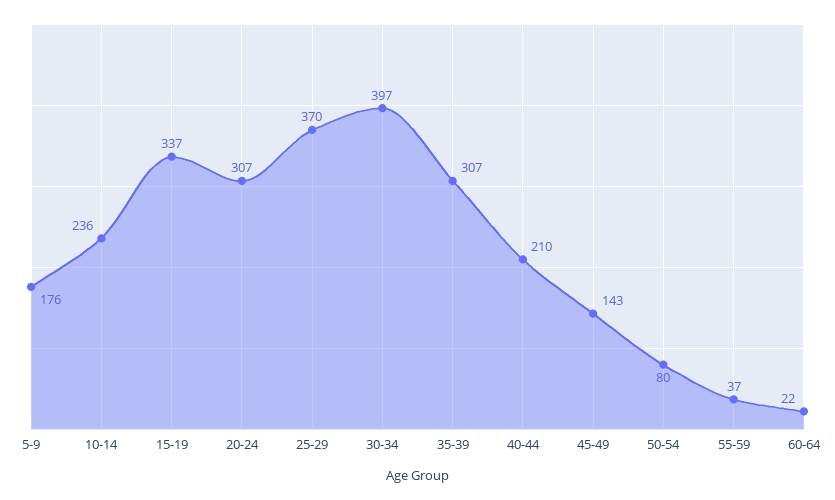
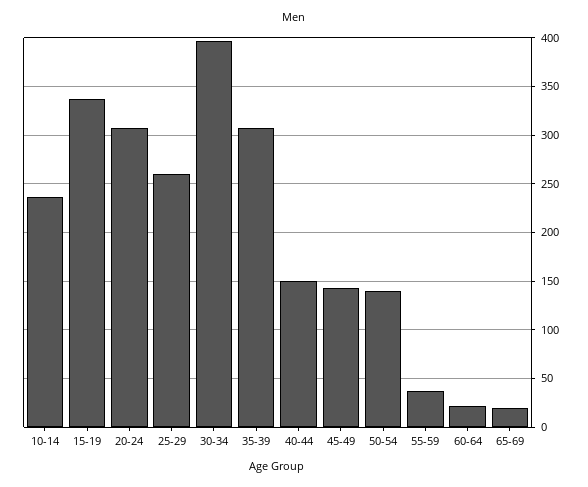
5-9: 176 -> none
25-29: 370 -> 260
40-44: 210 -> 150
50-54: 80 -> 140
65-69: none -> 20

